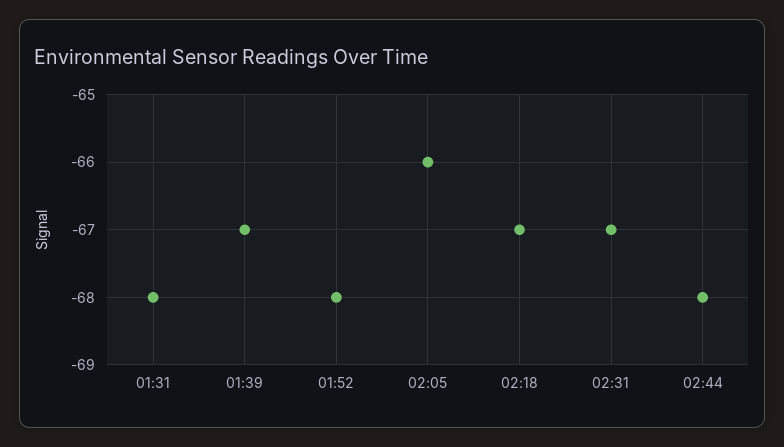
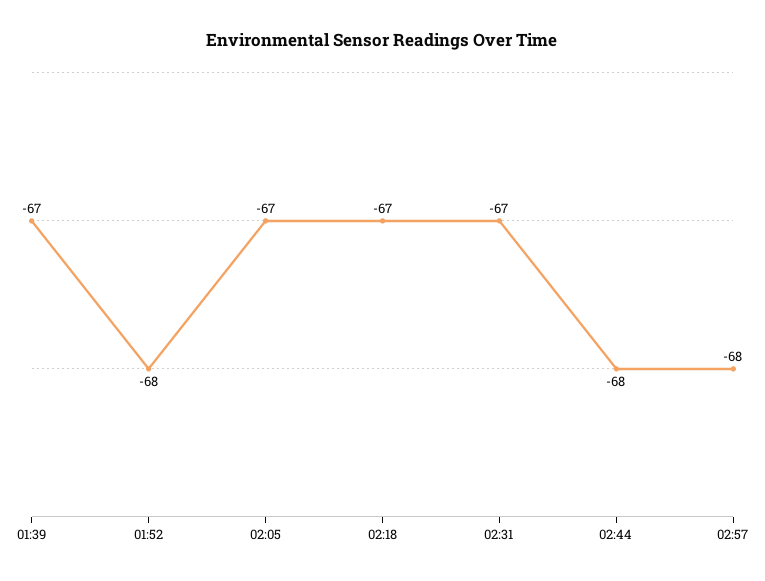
01:31: -68 -> none
02:05: -66 -> -67
02:57: none -> -68

